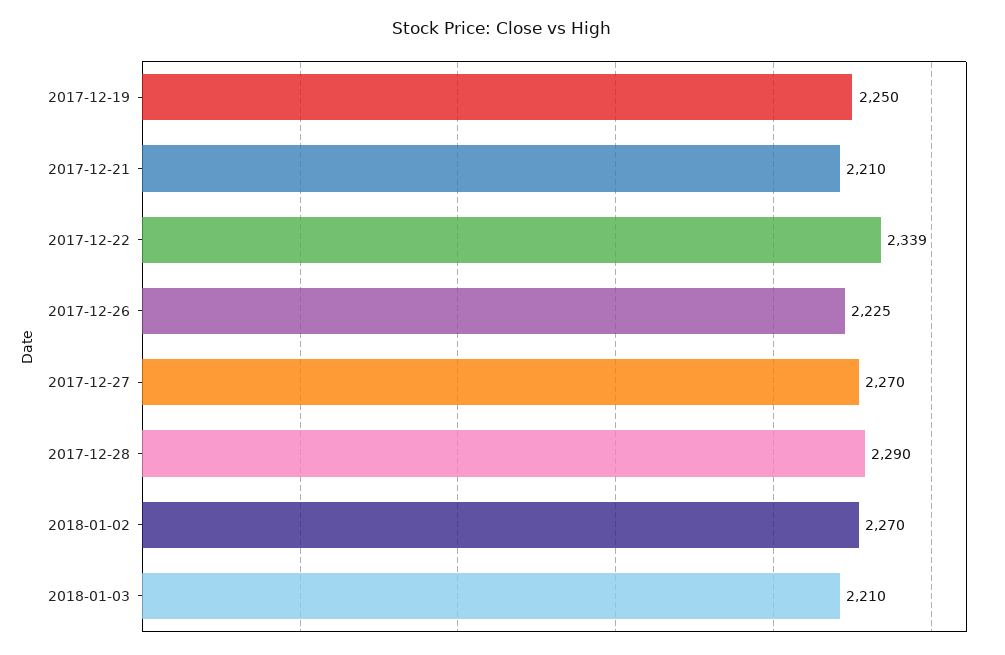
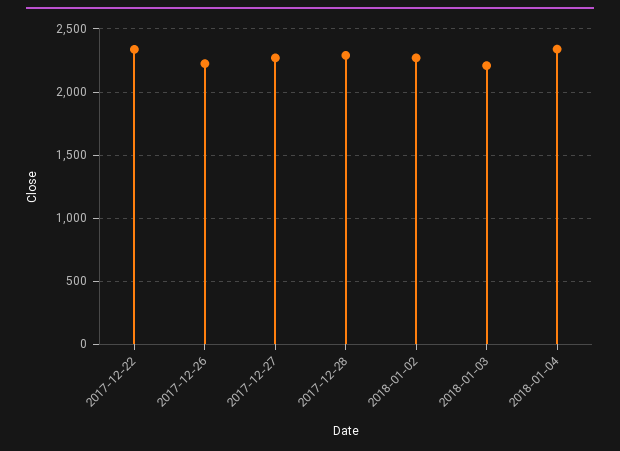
2017-12-19: 2250 -> none
2017-12-21: 2210 -> none
2018-01-04: none -> 2350

